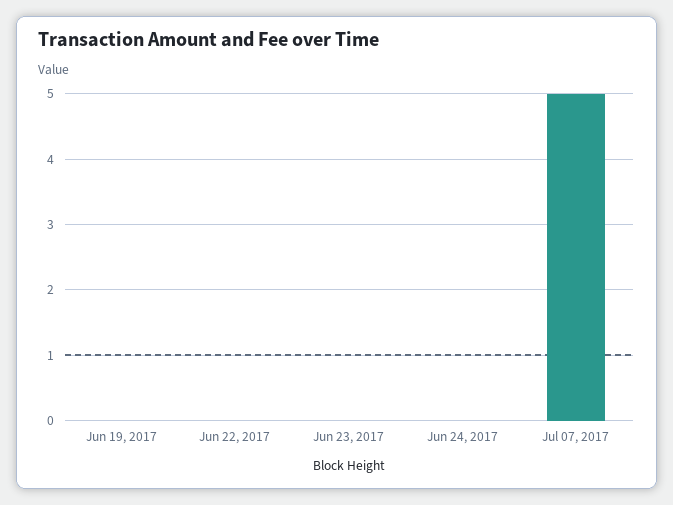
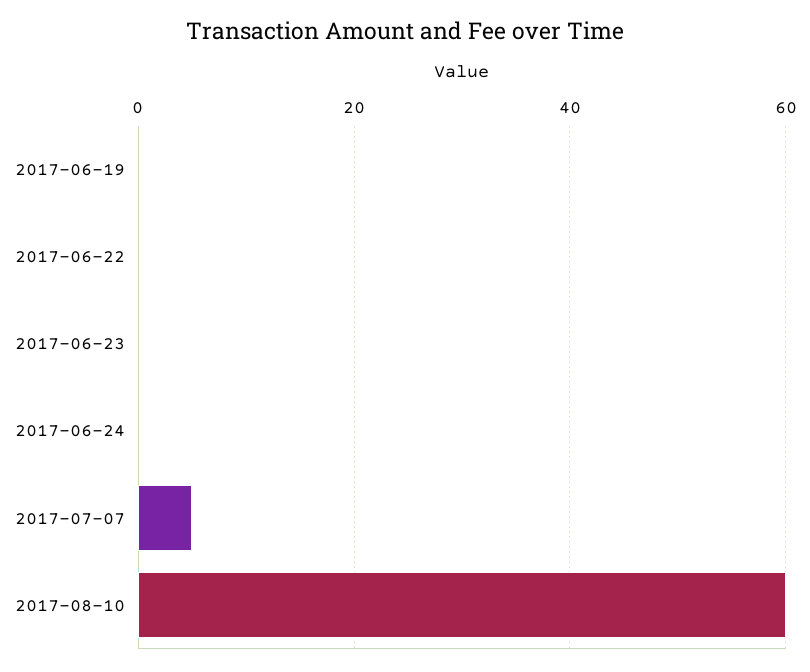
2017-08-10: none -> 60

